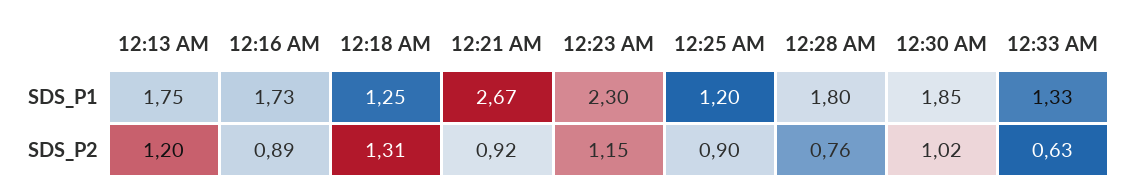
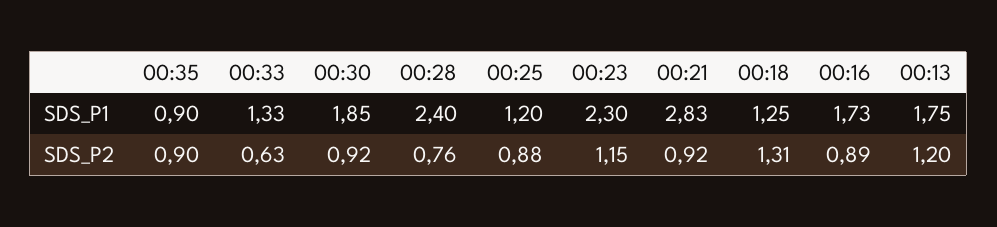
12:21 AM, SDS_P1: 2.67 -> 2.83
12:28 AM, SDS_P1: 1.8 -> 2.4
12:25 AM, SDS_P2: 0.9 -> 0.88
12:30 AM, SDS_P2: 1.02 -> 0.92
00:35, SDS_P1: none -> 0.9
00:35, SDS_P2: none -> 0.9

